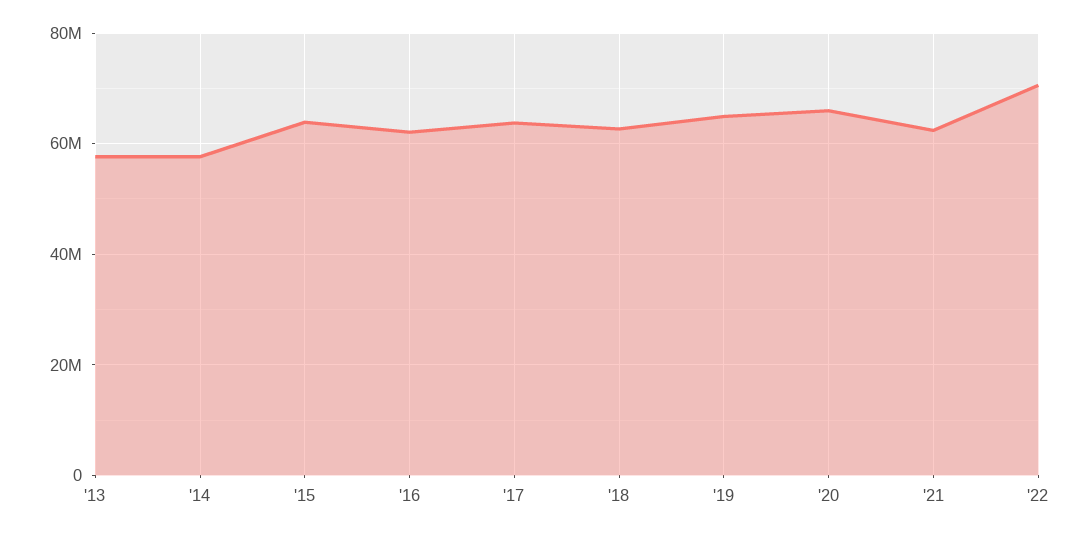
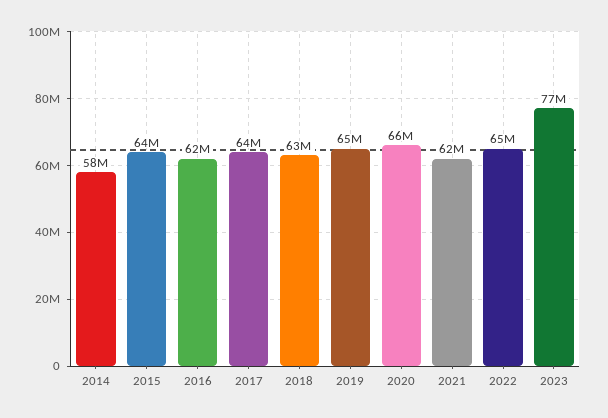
'13: 58000000 -> none
'22: 70000000 -> 65000000
2023: none -> 77000000

